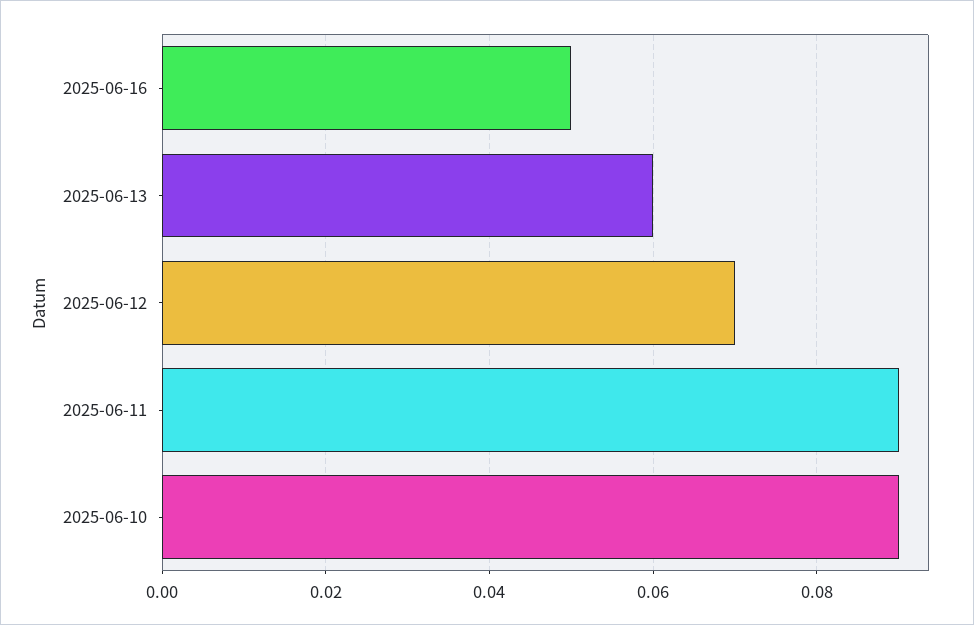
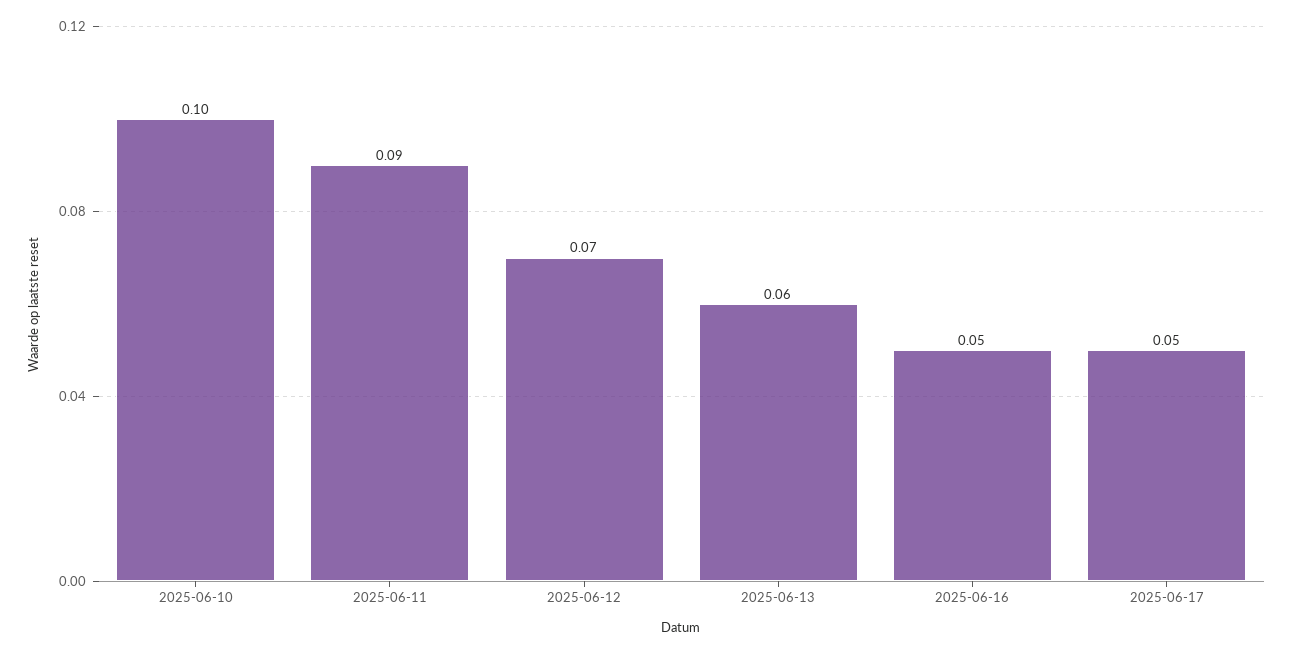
2025-06-10: 0.09 -> 0.1
2025-06-17: none -> 0.05

